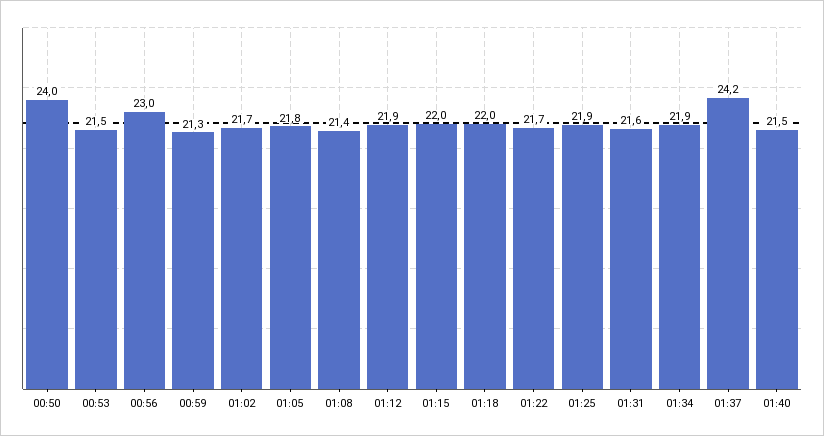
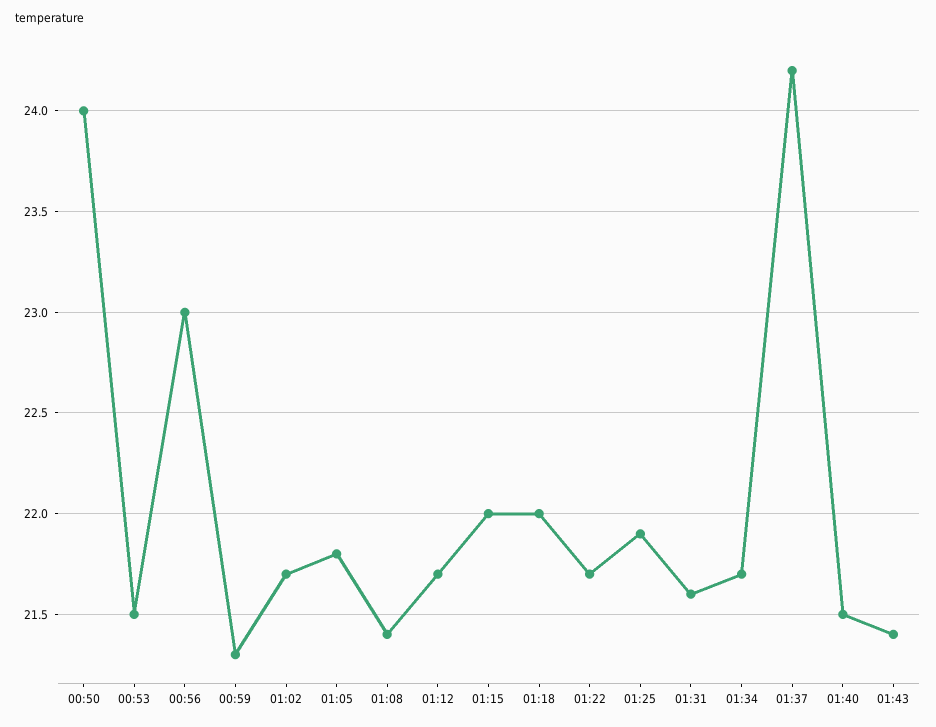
01:12: 21.9 -> 21.7
01:34: 21.9 -> 21.7
01:43: none -> 21.4

